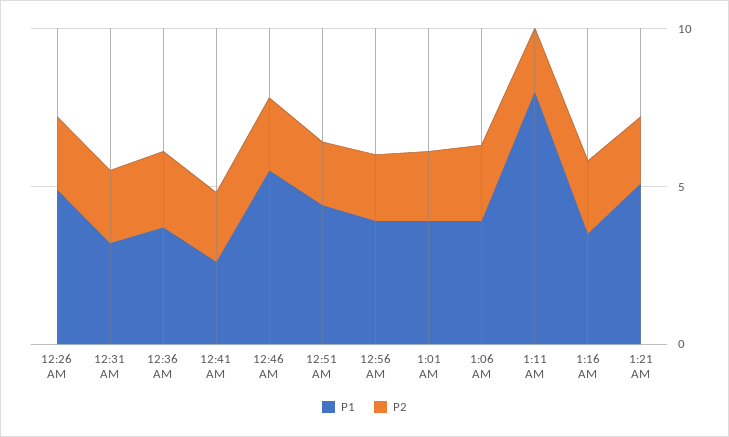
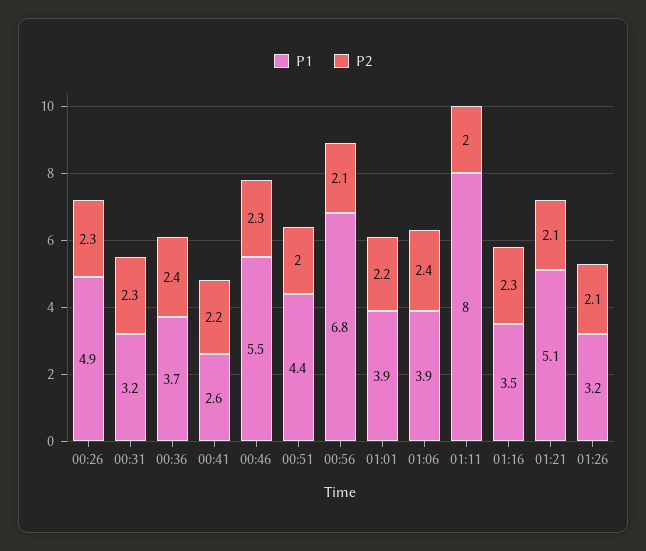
P1, 12:56 AM: 4 -> 6.8
P1, 01:26: none -> 3.2
P2, 01:26: none -> 2.1

